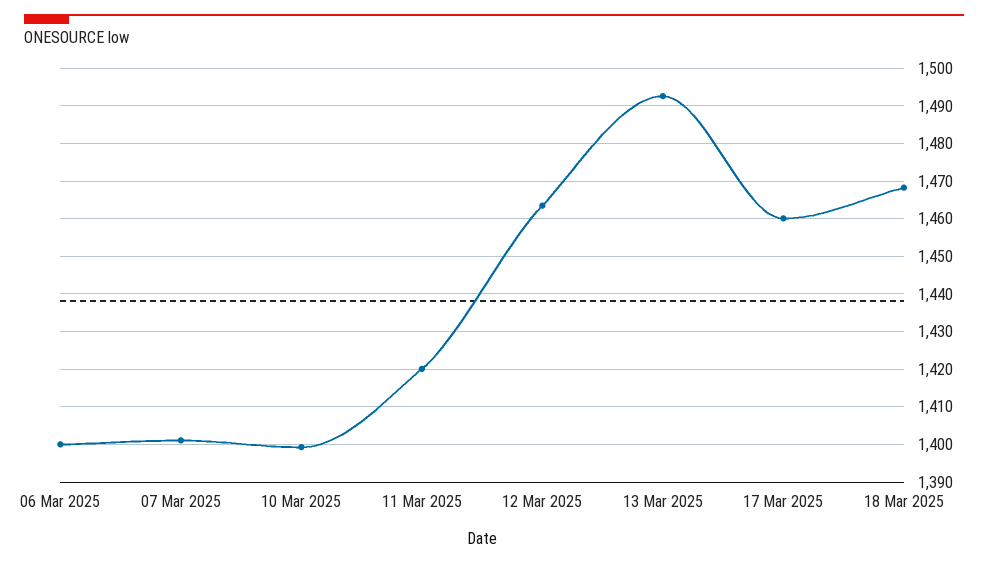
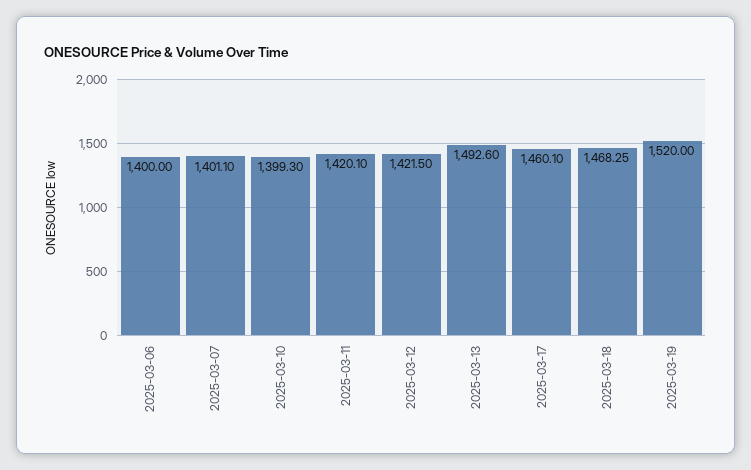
12 Mar 2025: 1464 -> 1421.5
2025-03-19: none -> 1520

